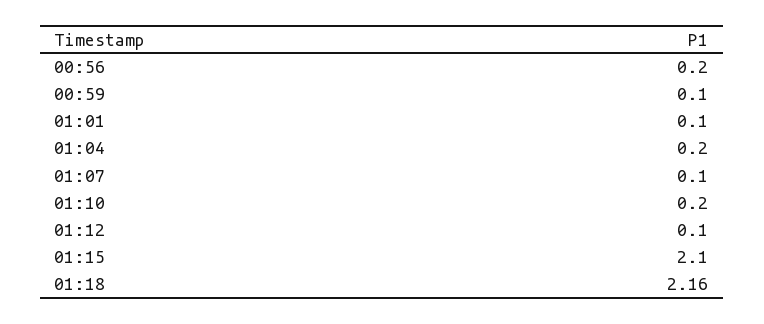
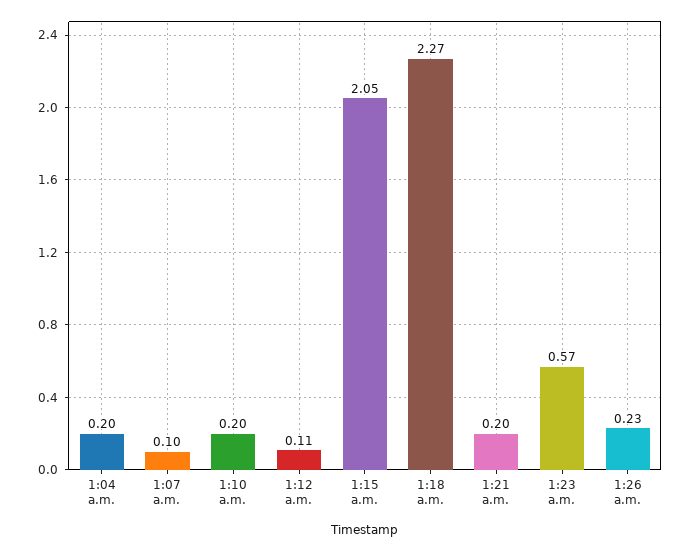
00:56: 0.2 -> none
00:59: 0.1 -> none
01:01: 0.1 -> none
01:12: 0.1 -> 0.11
01:15: 2.1 -> 2.05
01:18: 2.16 -> 2.27
1:21 a.m.: none -> 0.2
1:23 a.m.: none -> 0.57
1:26 a.m.: none -> 0.23

